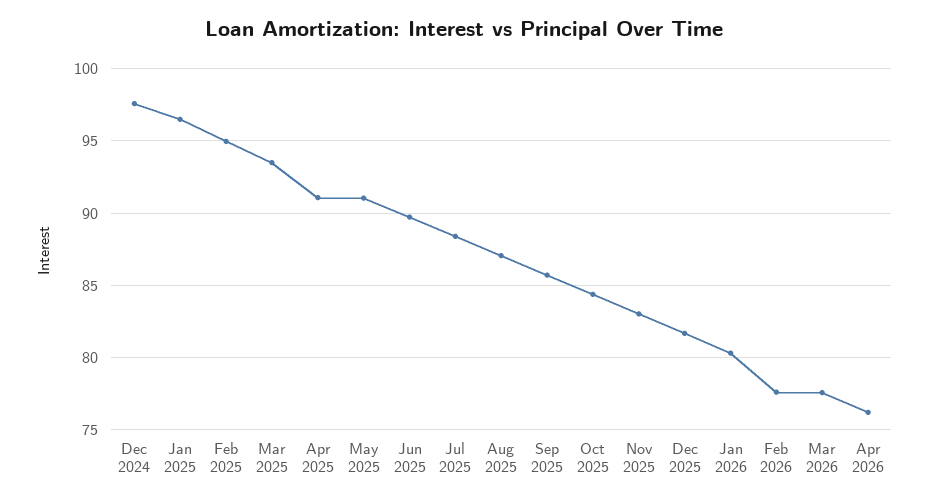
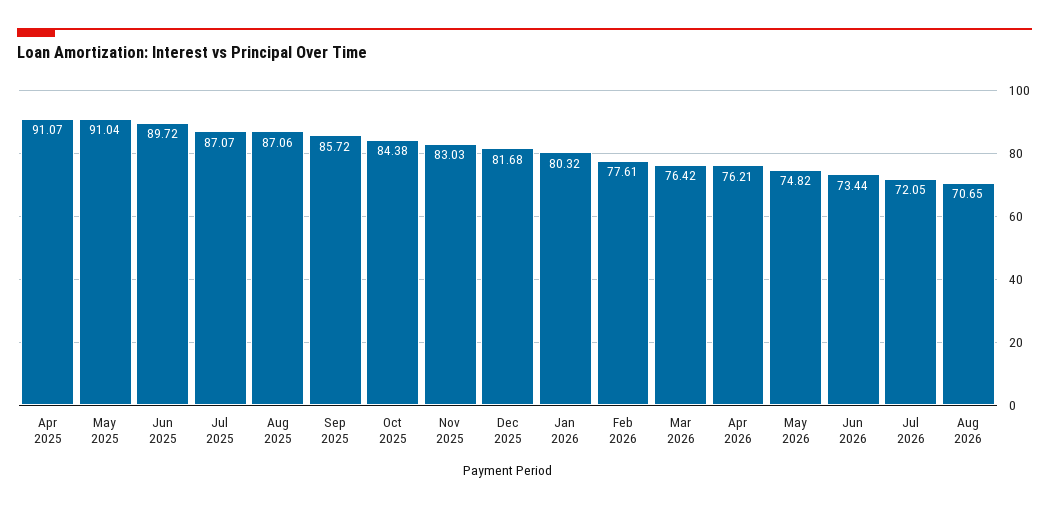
Dec 2024: 97.5 -> none
Jan 2025: 96.5 -> none
Feb 2025: 95 -> none
Mar 2025: 93.5 -> none
Jul 2025: 88.5 -> 87.07
Mar 2026: 77.5 -> 76.42
May 2026: none -> 74.82
Jun 2026: none -> 73.44
Jul 2026: none -> 72.05
Aug 2026: none -> 70.65

